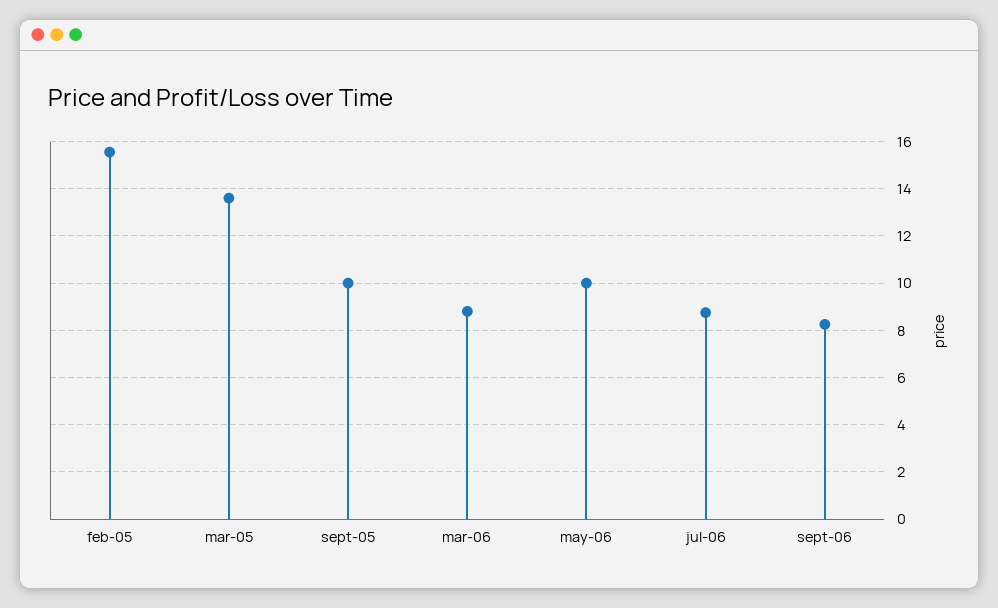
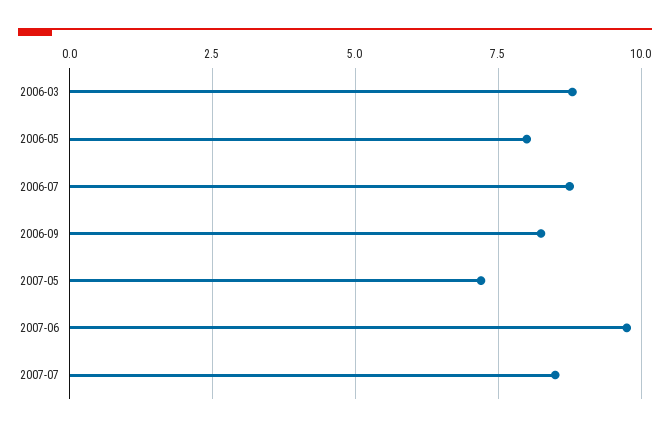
feb-05: 15.5 -> none
mar-05: 13.5 -> none
sept-05: 10 -> none
may-06: 10 -> 8
2007-05: none -> 7.25
2007-06: none -> 9.75
2007-07: none -> 8.5

